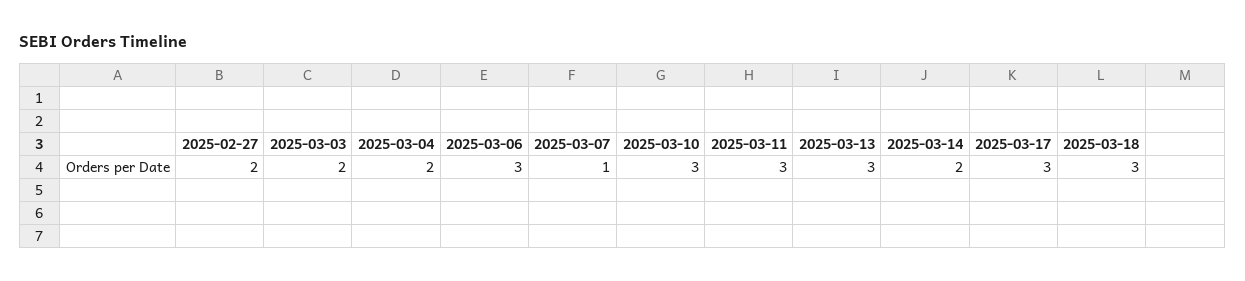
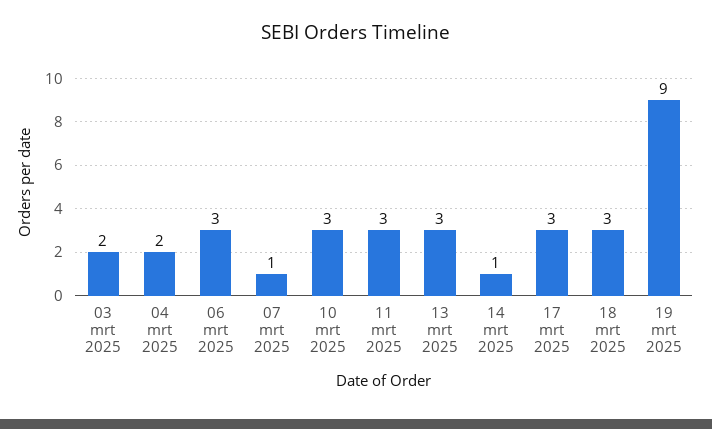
2025-02-27: 2 -> none
2025-03-14: 2 -> 1
19 mrt 2025: none -> 9

